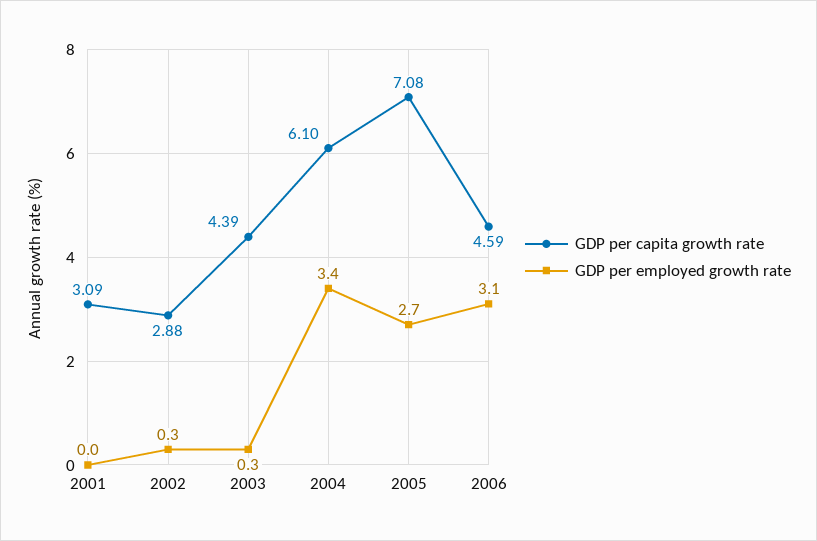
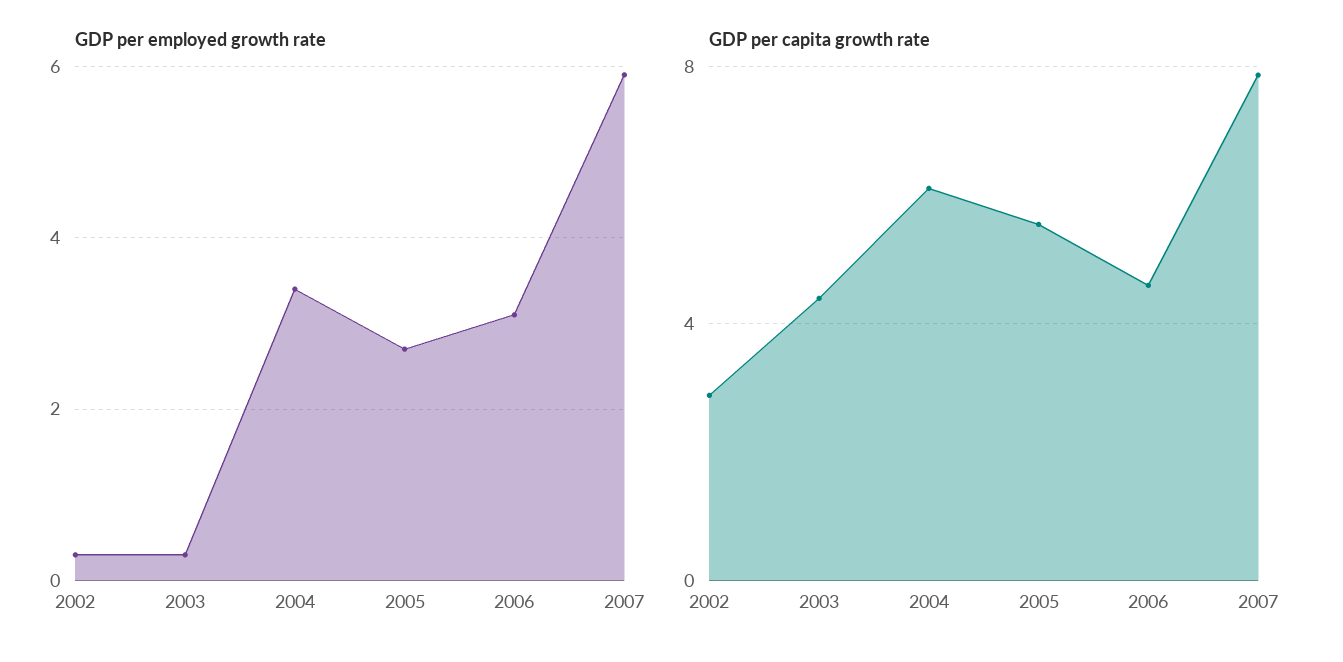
GDP per capita growth rate, 2001: 3.09 -> none
GDP per employed growth rate, 2001: 0 -> none
GDP per capita growth rate, 2005: 7.08 -> 5.5
GDP per employed growth rate, 2007: none -> 6
GDP per capita growth rate, 2007: none -> 8

